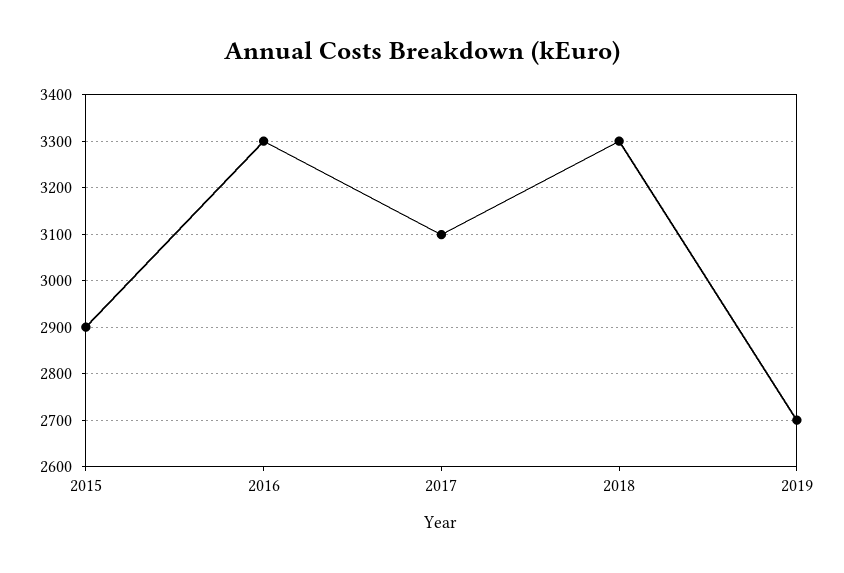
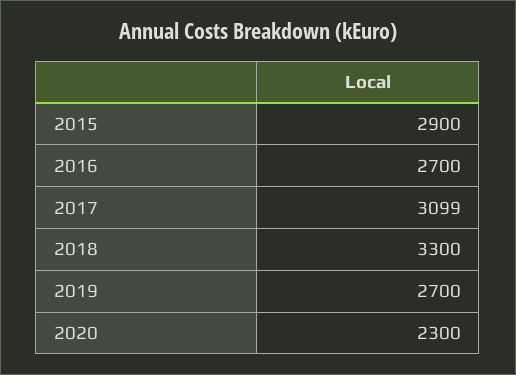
2016: 3300 -> 2700
2020: none -> 2300

